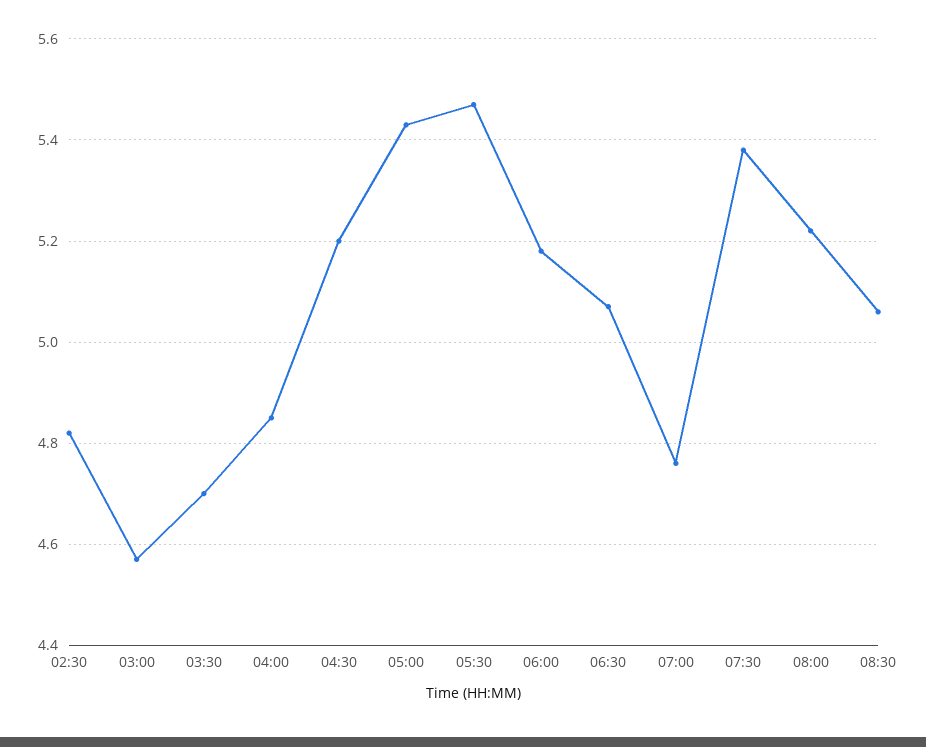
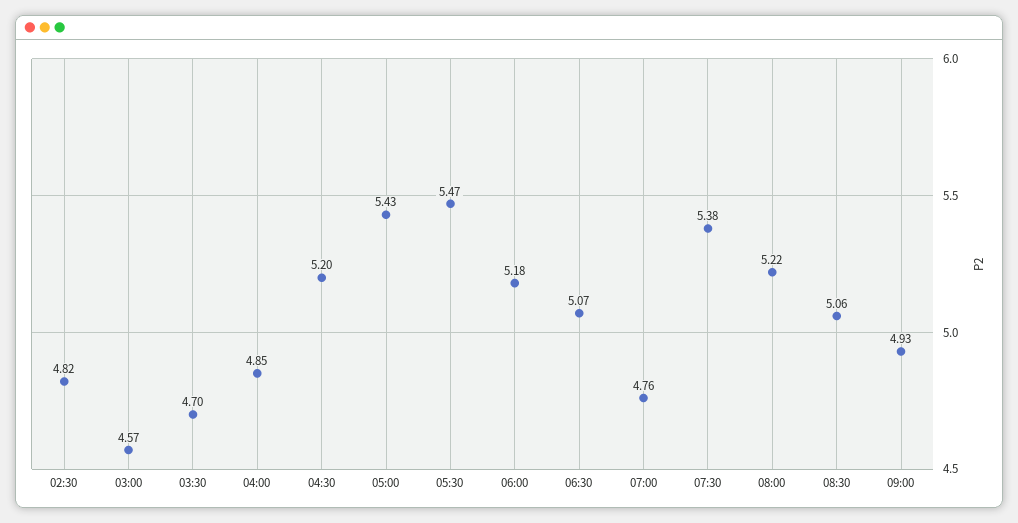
09:00: none -> 4.93

